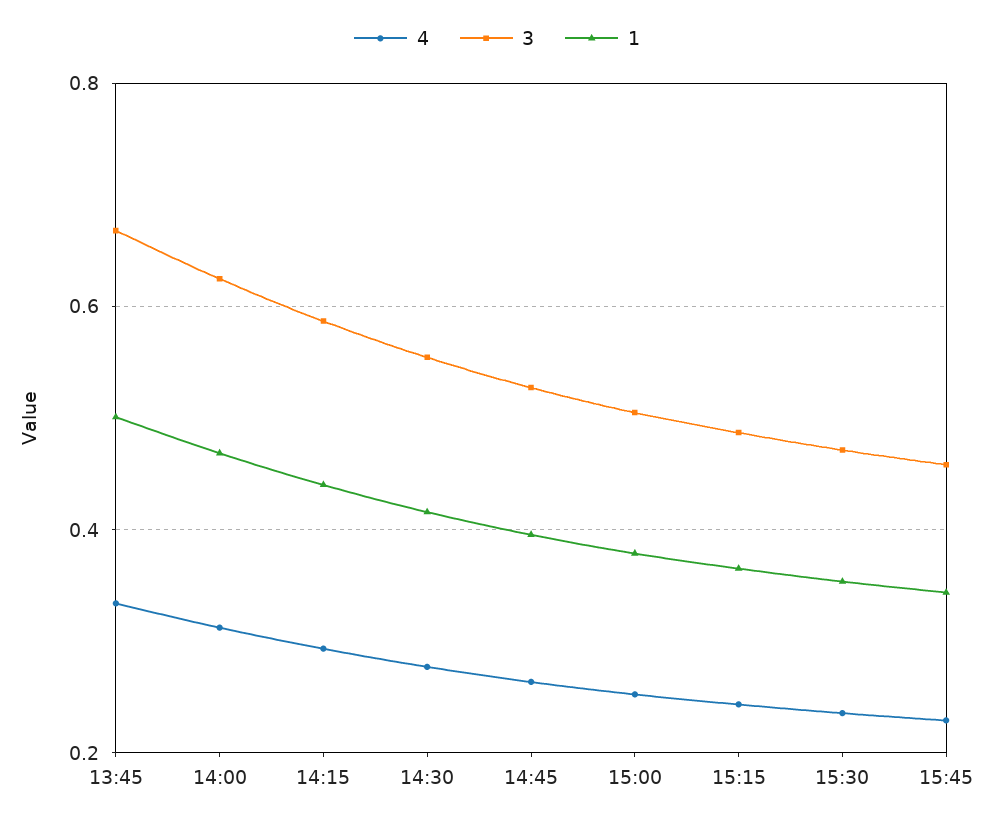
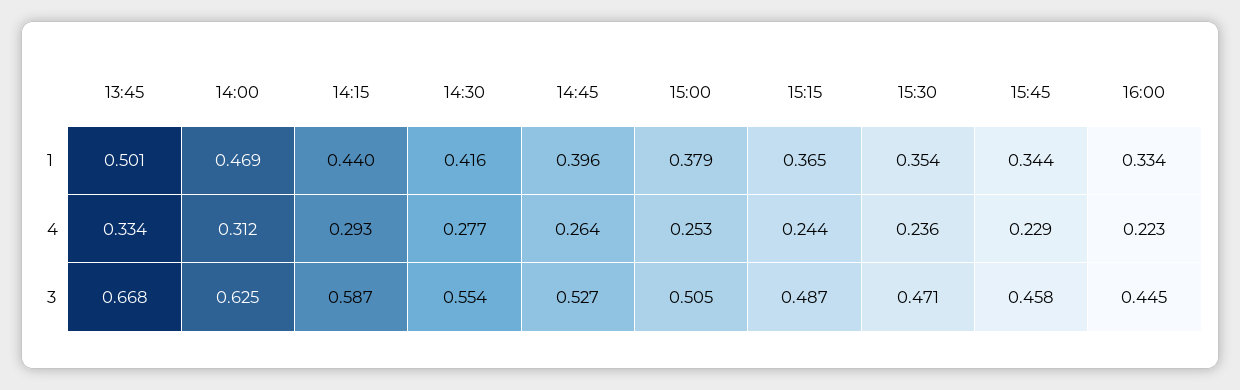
1, 16:00: none -> 0.334
4, 16:00: none -> 0.223
3, 16:00: none -> 0.445

